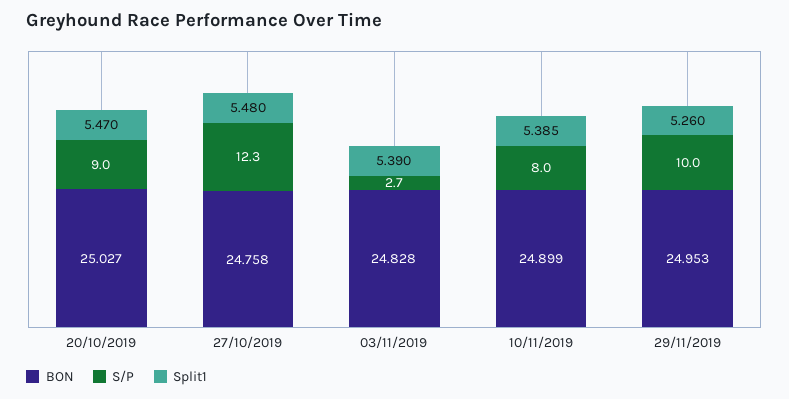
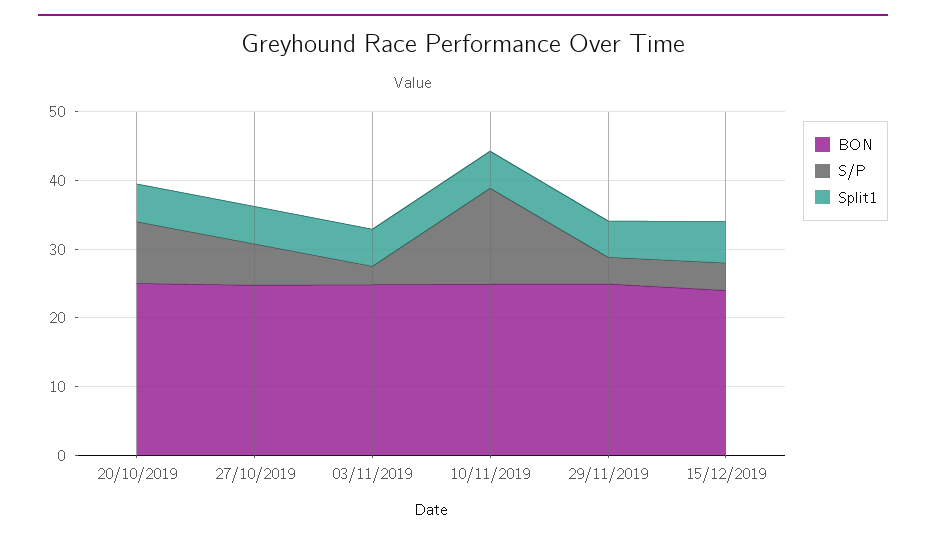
S/P, 27/10/2019: 12.3 -> 6
S/P, 10/11/2019: 8 -> 14
S/P, 29/11/2019: 10 -> 4
BON, 15/12/2019: none -> 24
S/P, 15/12/2019: none -> 4
Split1, 15/12/2019: none -> 6

